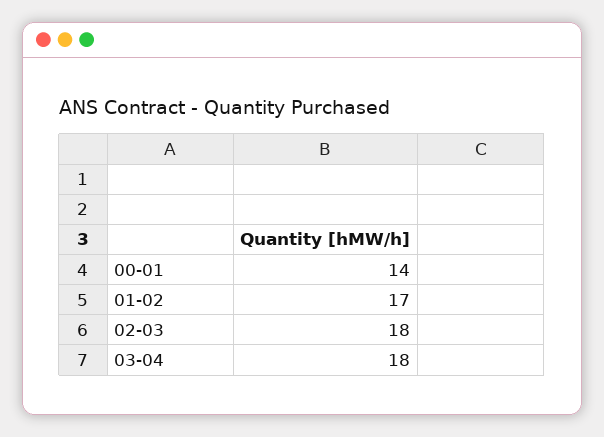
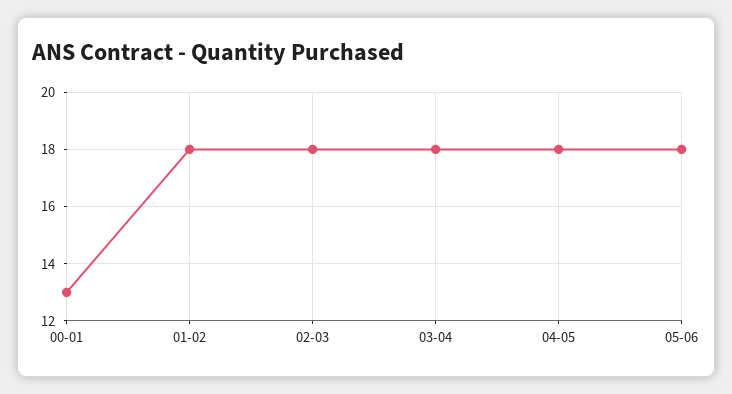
00-01: 14 -> 13
01-02: 17 -> 18
04-05: none -> 18
05-06: none -> 18

